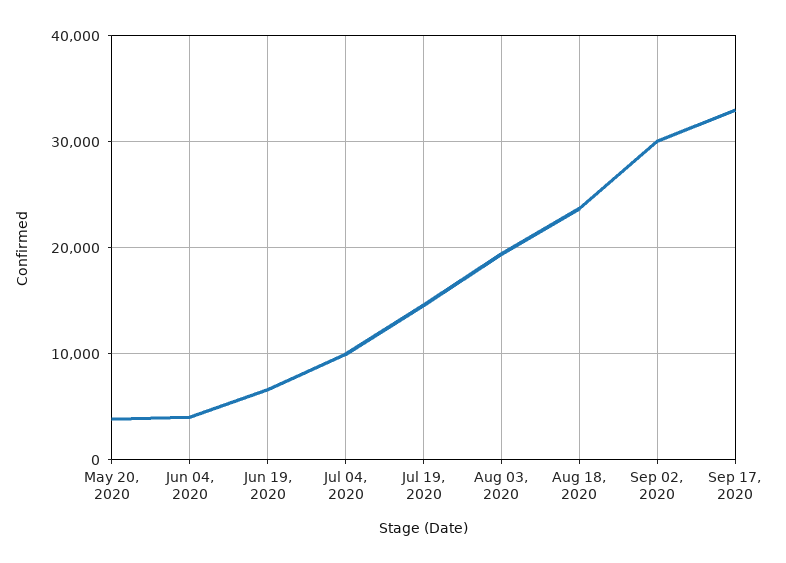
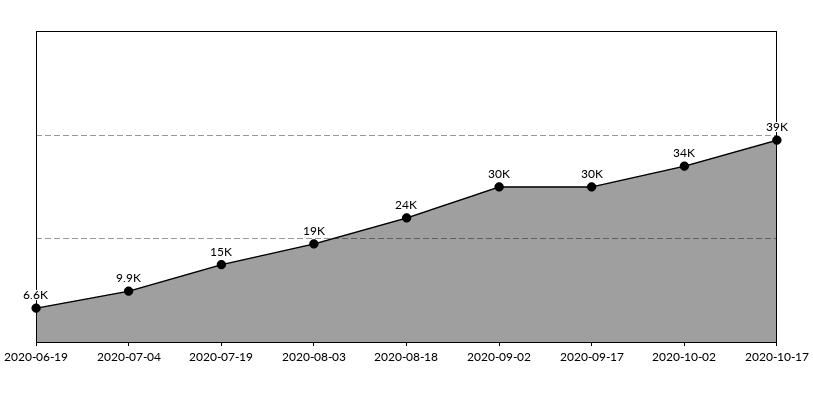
May 20, 2020: 4000 -> none
Jun 04, 2020: 4000 -> none
Sep 17, 2020: 33000 -> 30000
2020-10-02: none -> 34000
2020-10-17: none -> 39000

